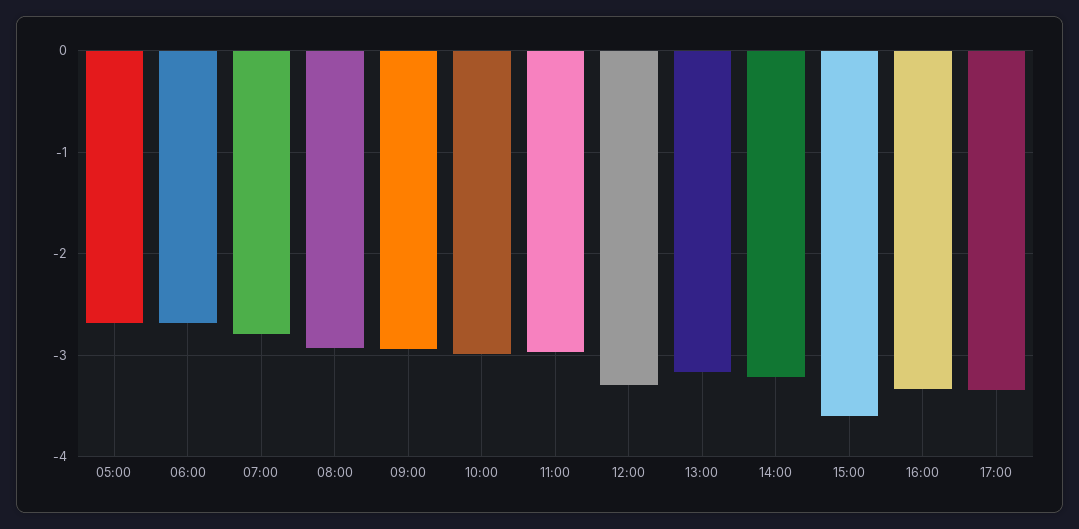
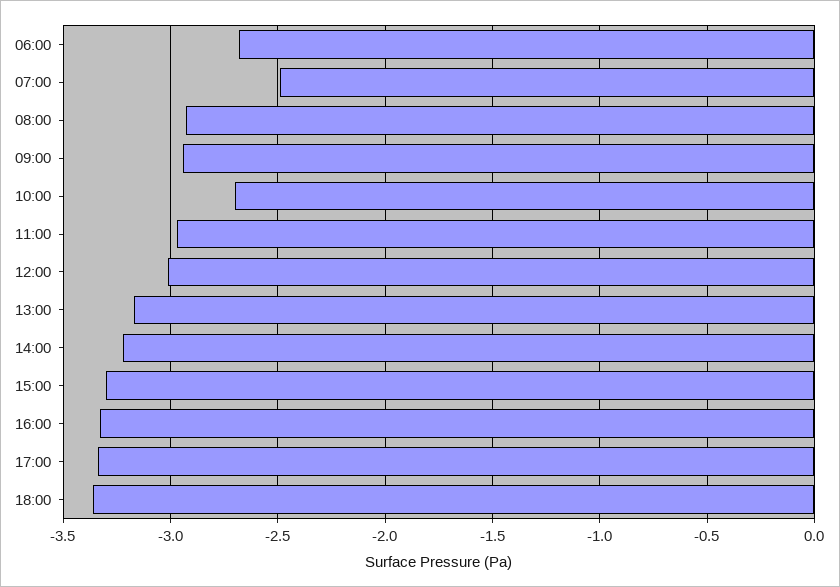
05:00: -2.7 -> none
07:00: -2.8 -> -2.5
10:00: -3 -> -2.7
12:00: -3.3 -> -3
15:00: -3.6 -> -3.3
18:00: none -> -3.35

